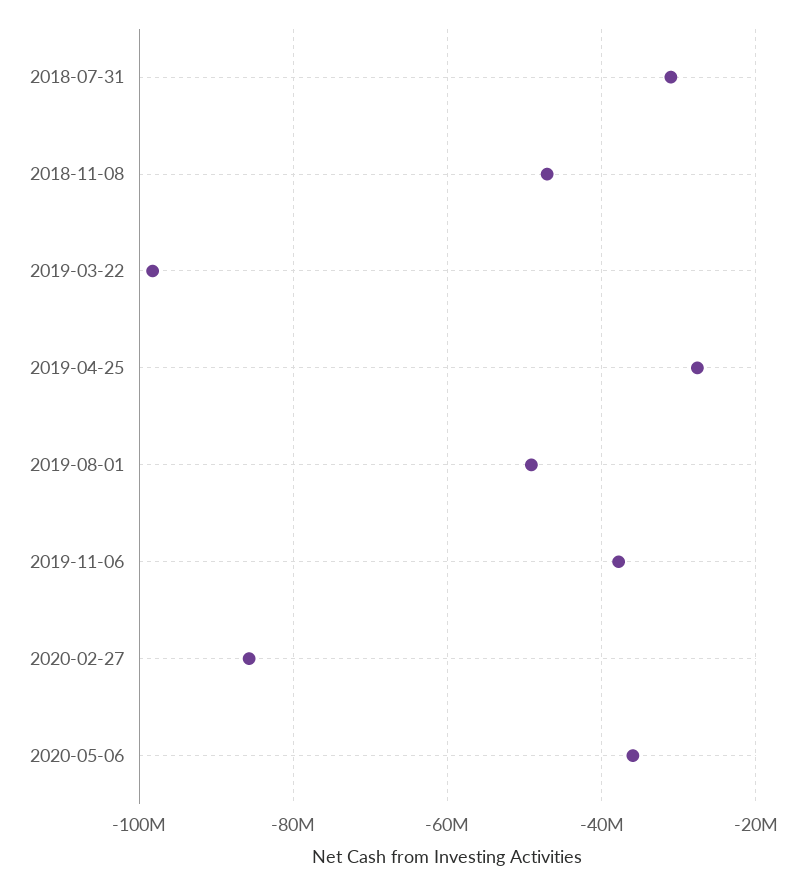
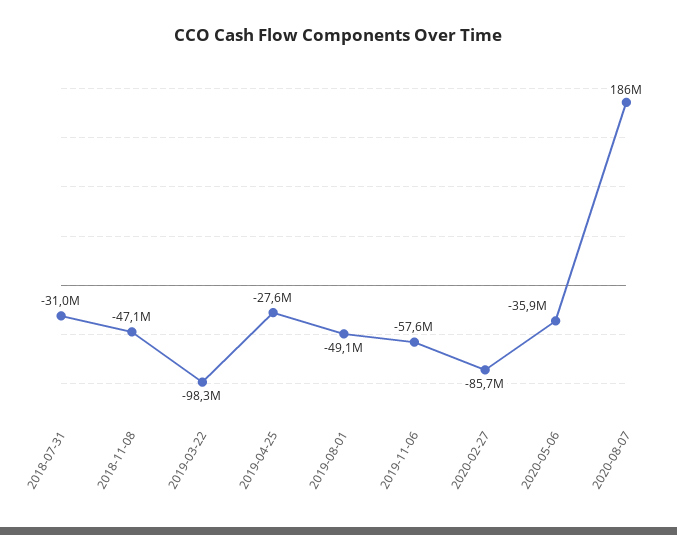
2019-11-06: -38000000 -> -57600000
2020-08-07: none -> 186000000

